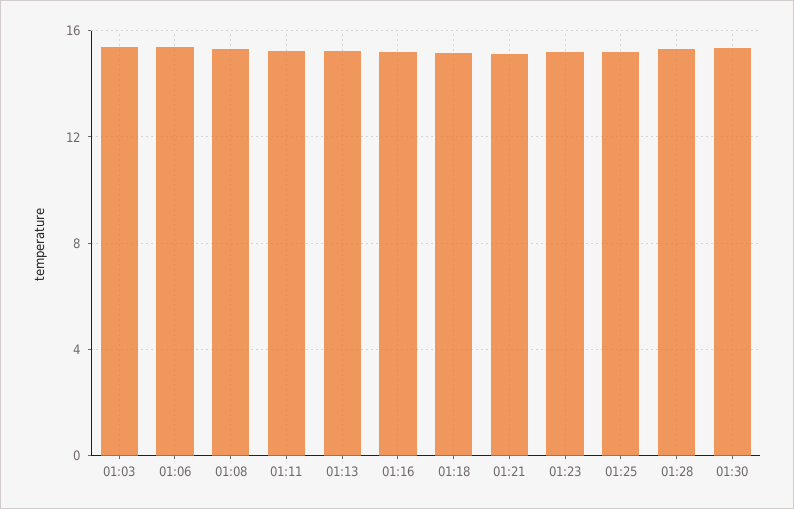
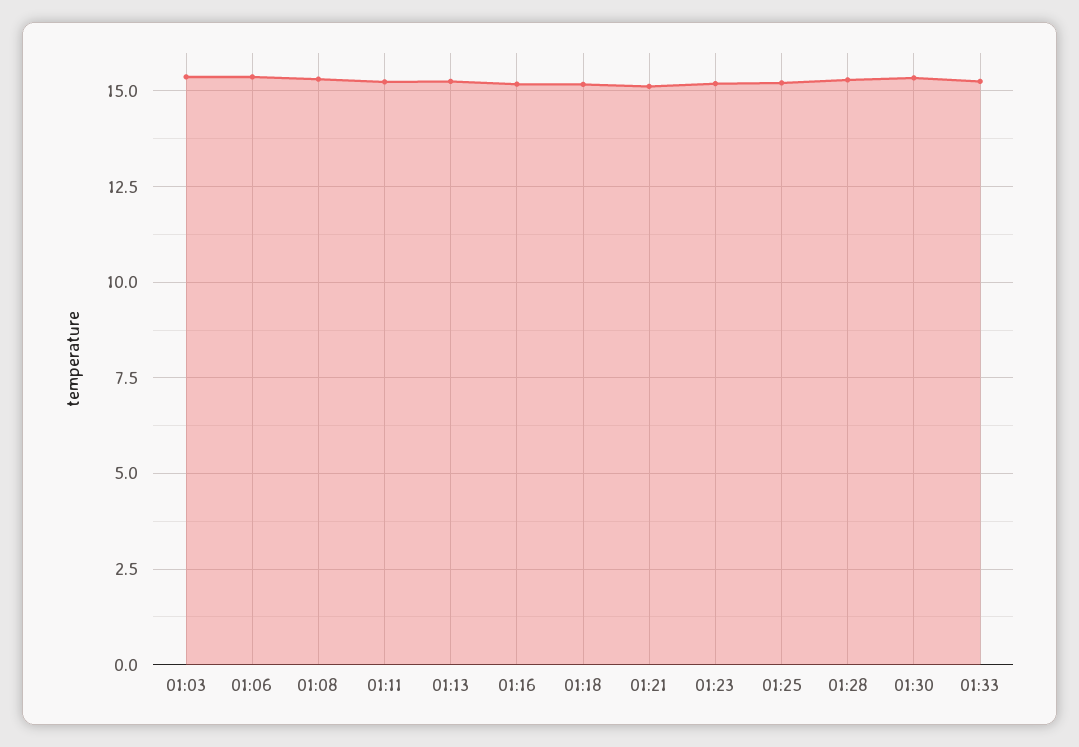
01:33: none -> 15.25

